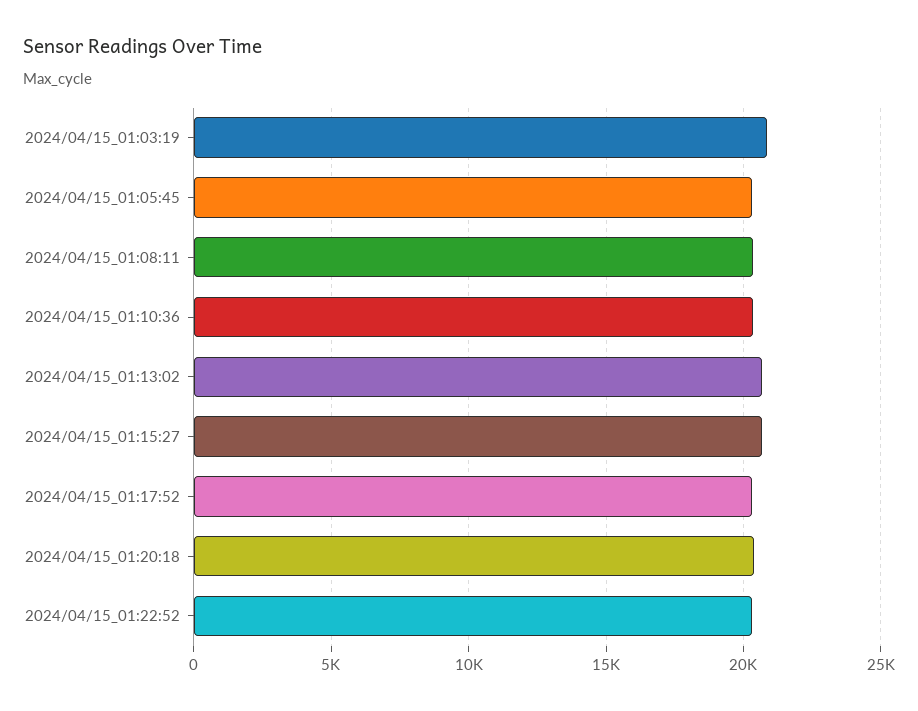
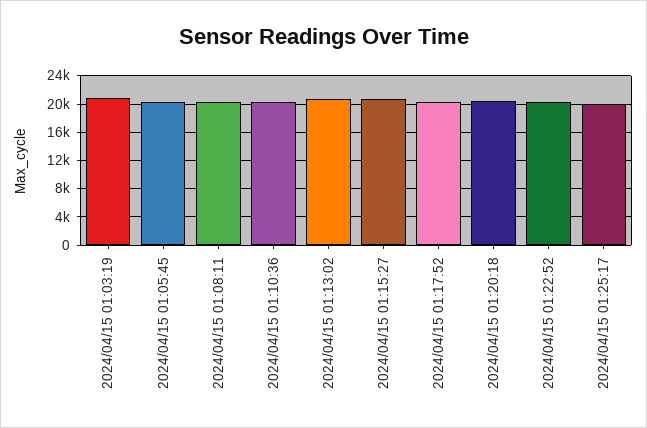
2024/04/15 01:25:17: none -> 20000

